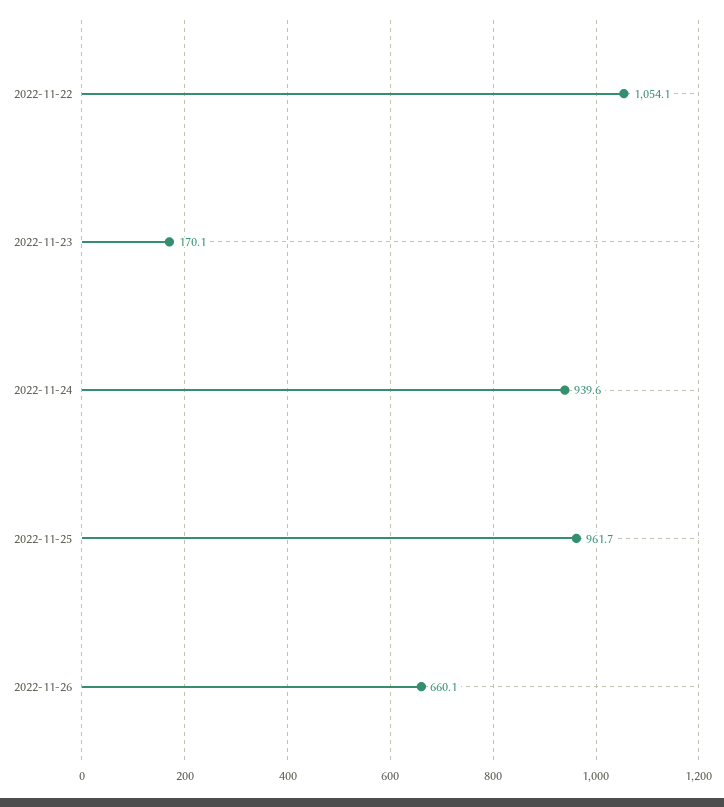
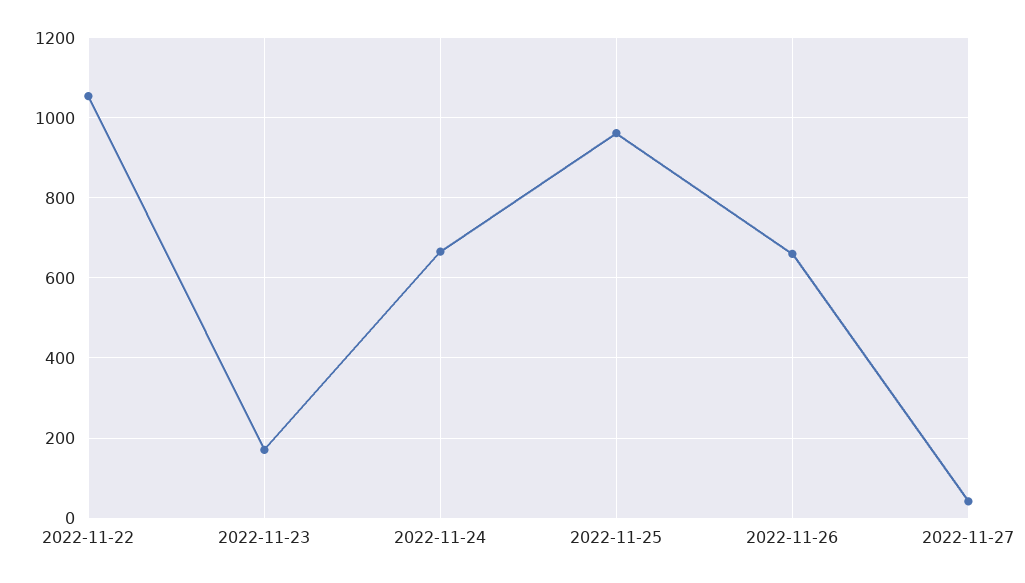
2022-11-24: 939.6 -> 660
2022-11-27: none -> 40

